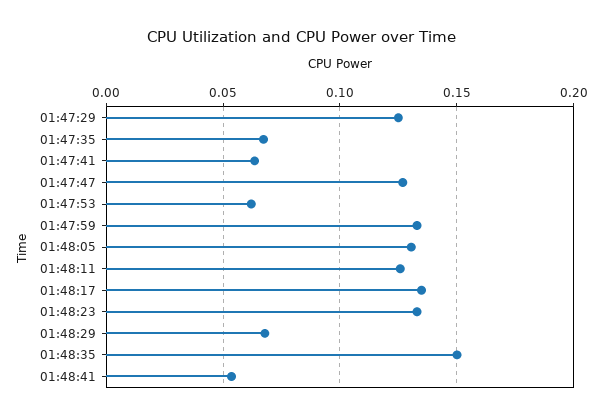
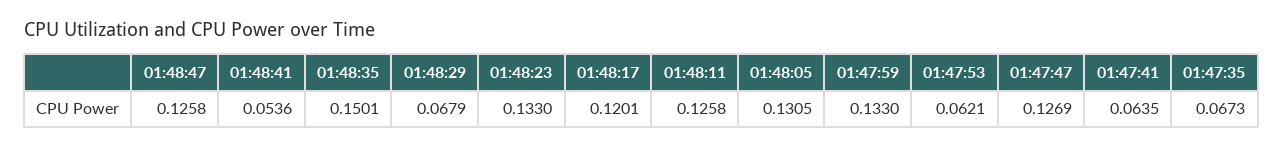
01:47:29: 0.125 -> none
01:48:17: 0.135 -> 0.1201
01:48:47: none -> 0.1258

